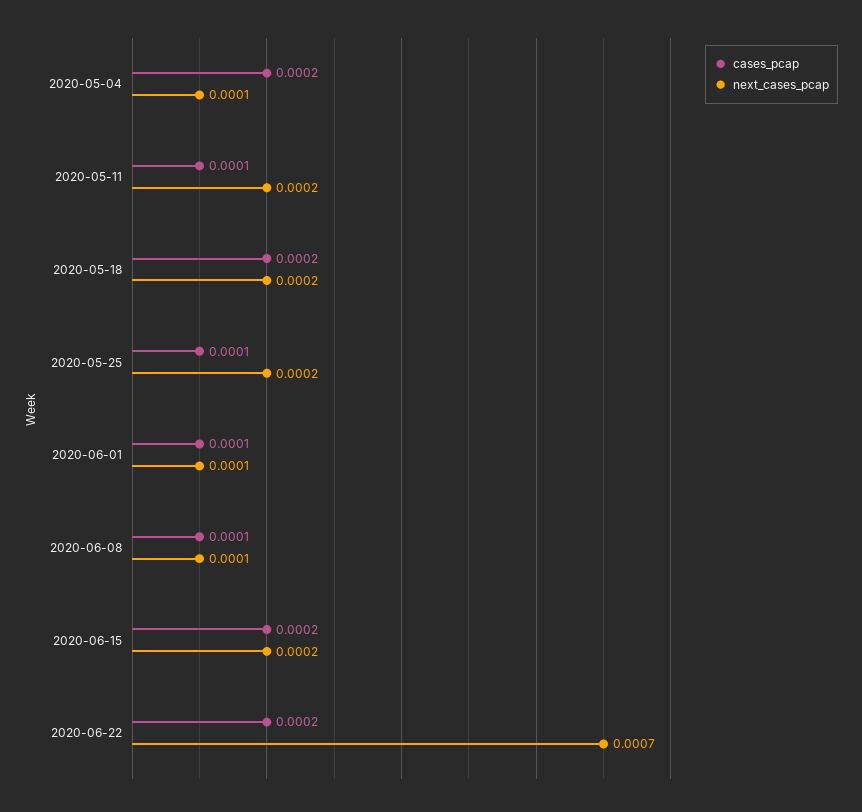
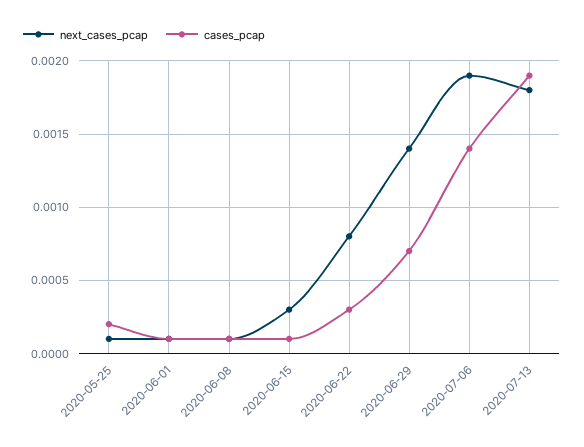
cases_pcap, 2020-05-04: 0.0002 -> none
next_cases_pcap, 2020-05-04: 0.0001 -> none
cases_pcap, 2020-05-11: 0.0001 -> none
next_cases_pcap, 2020-05-11: 0.0002 -> none
cases_pcap, 2020-05-18: 0.0002 -> none
next_cases_pcap, 2020-05-18: 0.0002 -> none
cases_pcap, 2020-05-25: 0.0001 -> 0.0002
next_cases_pcap, 2020-05-25: 0.0002 -> 0.0001
cases_pcap, 2020-06-15: 0.0002 -> 0.0001
next_cases_pcap, 2020-06-15: 0.0002 -> 0.0003
cases_pcap, 2020-06-22: 0.0002 -> 0.0003
next_cases_pcap, 2020-06-22: 0.0007 -> 0.0008
next_cases_pcap, 2020-06-29: none -> 0.0014
cases_pcap, 2020-06-29: none -> 0.0007
next_cases_pcap, 2020-07-06: none -> 0.0019
cases_pcap, 2020-07-06: none -> 0.0014
next_cases_pcap, 2020-07-13: none -> 0.0018
cases_pcap, 2020-07-13: none -> 0.0019

